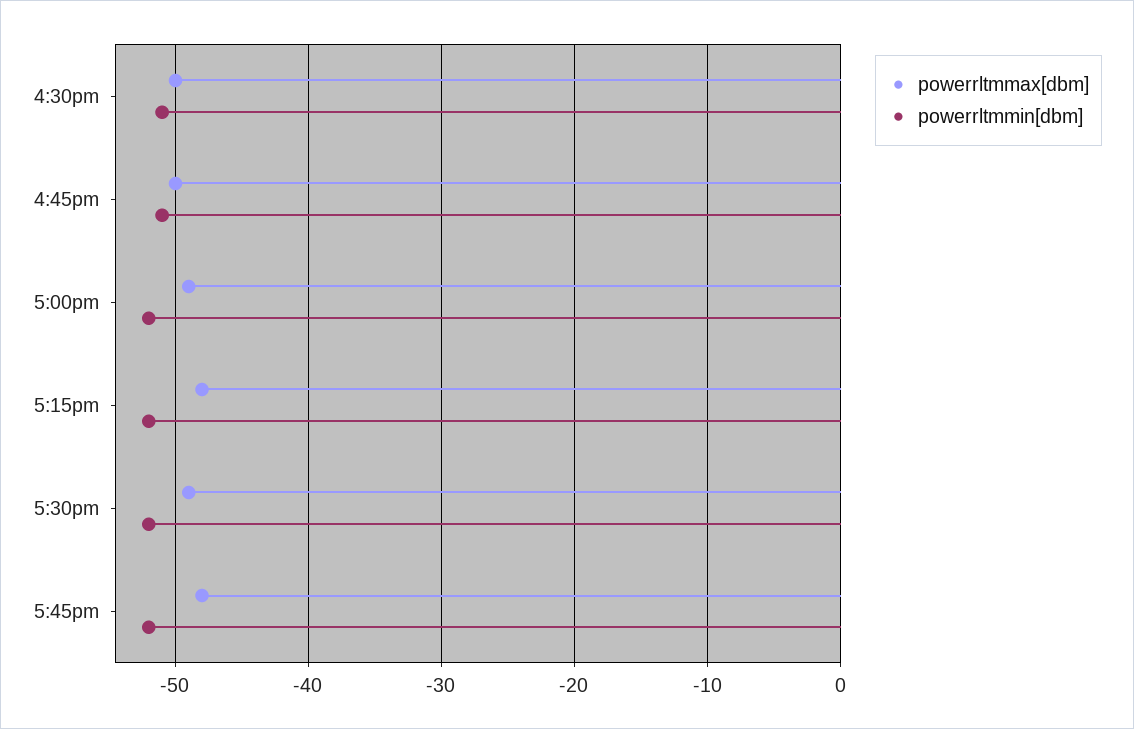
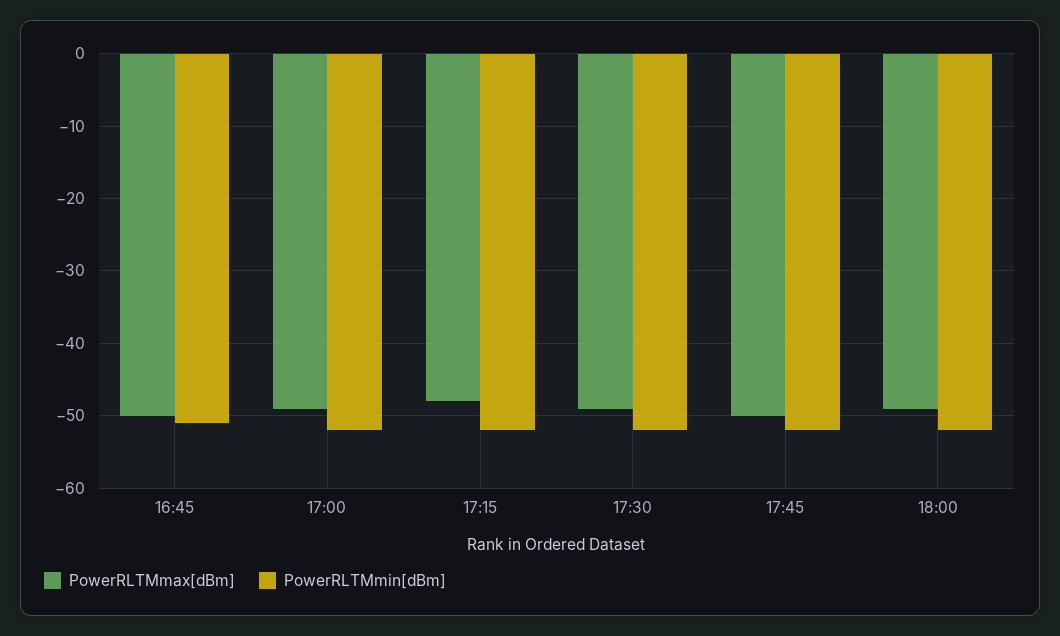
powerrltmmax[dbm], 4:30pm: -50 -> none
powerrltmmin[dbm], 4:30pm: -51 -> none
powerrltmmax[dbm], 5:45pm: -48 -> -50
powerrltmmax[dbm], 18:00: none -> -49
powerrltmmin[dbm], 18:00: none -> -52

